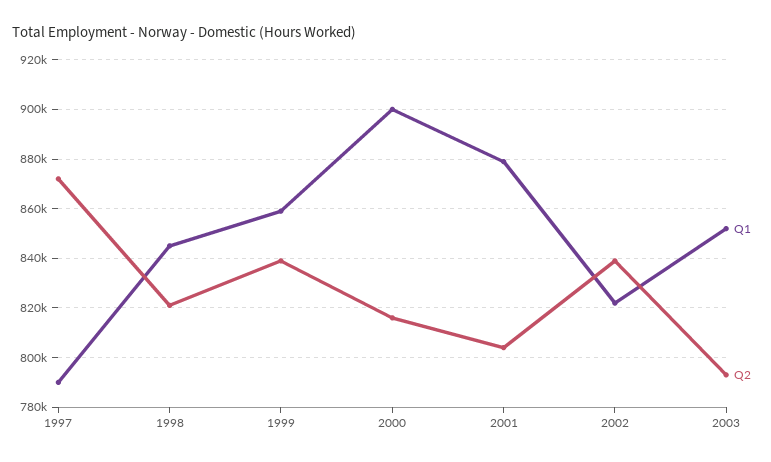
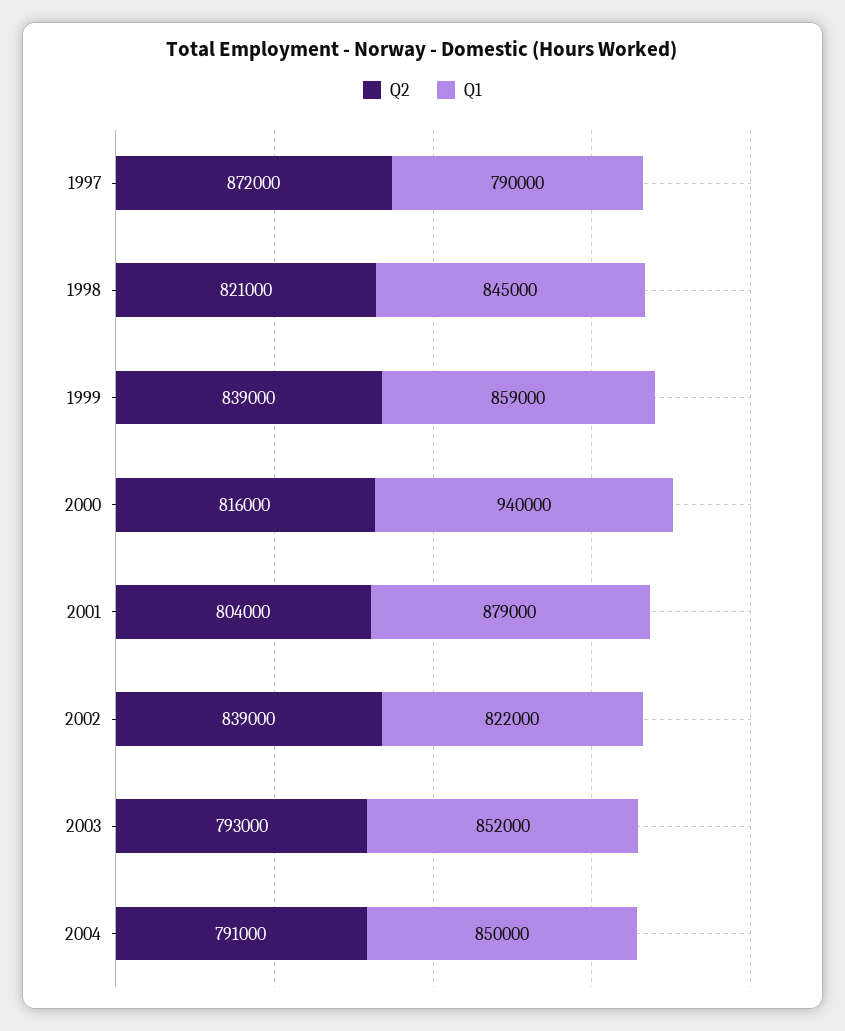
Q1, 2000: 900000 -> 940000
Q2, 2004: none -> 791000
Q1, 2004: none -> 850000

